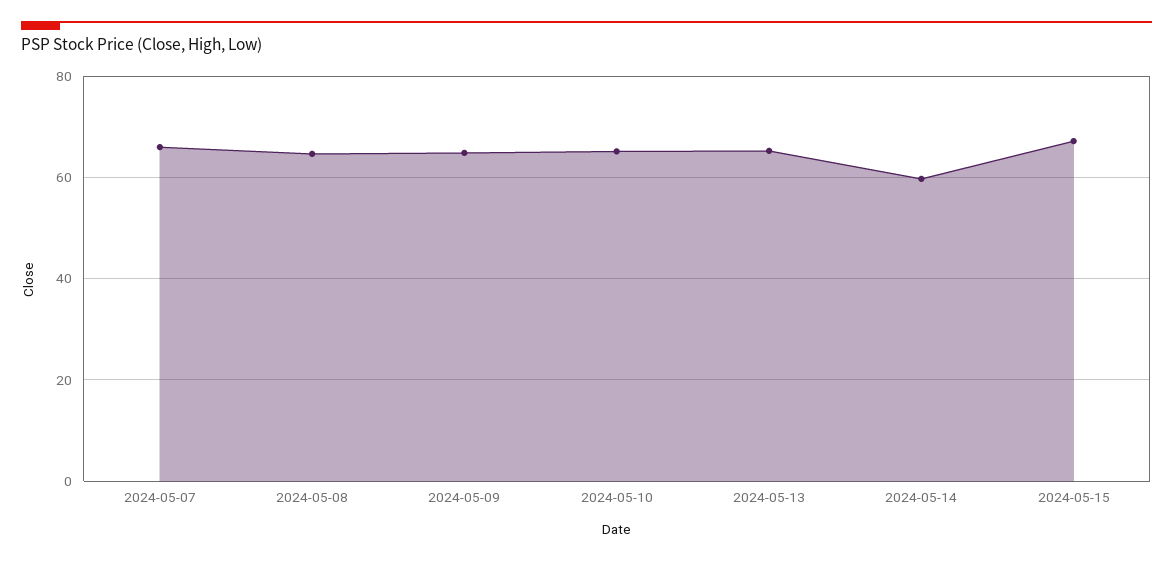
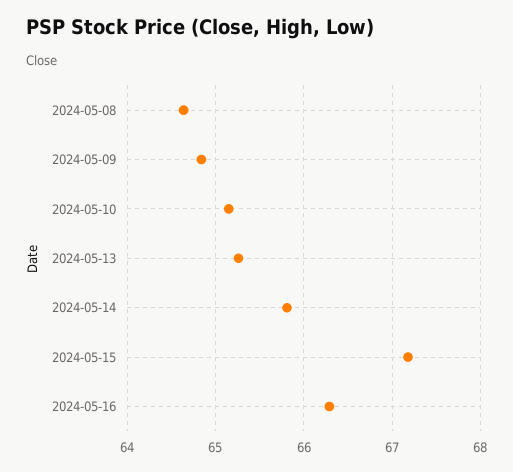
2024-05-07: 66 -> none
2024-05-14: 60 -> 65.8
2024-05-16: none -> 66.3

